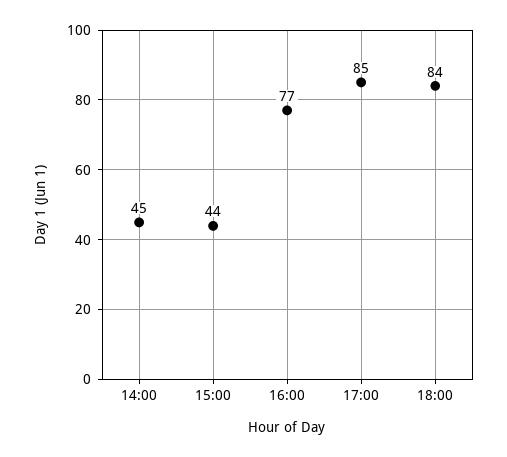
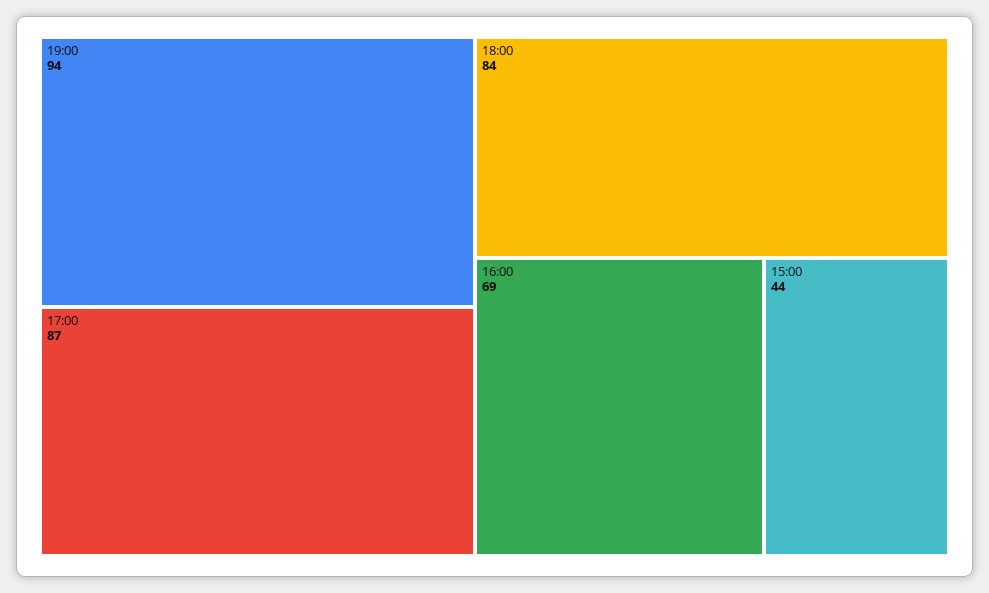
14:00: 45 -> none
16:00: 77 -> 69
17:00: 85 -> 87
19:00: none -> 94

